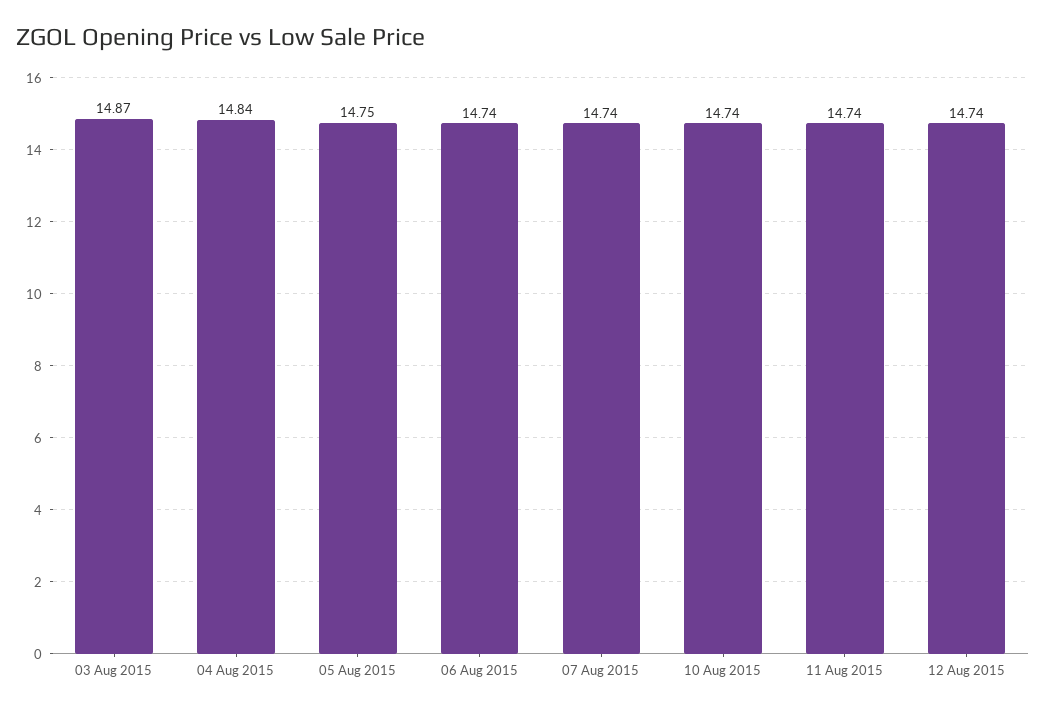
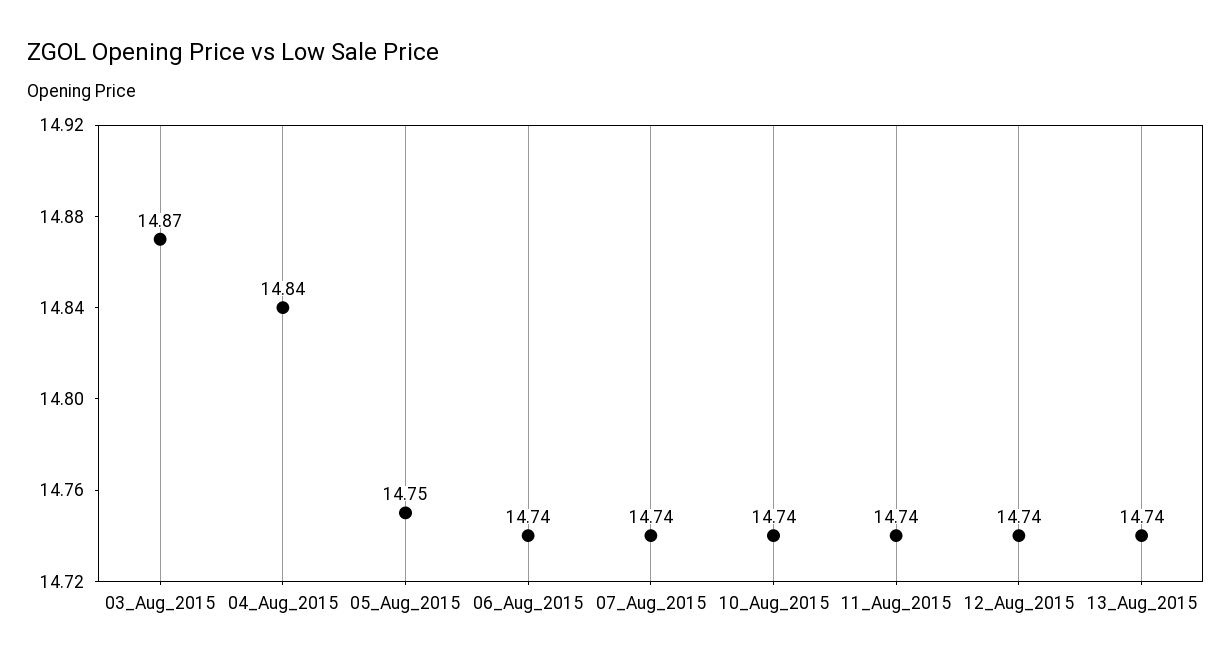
13_Aug_2015: none -> 14.74

